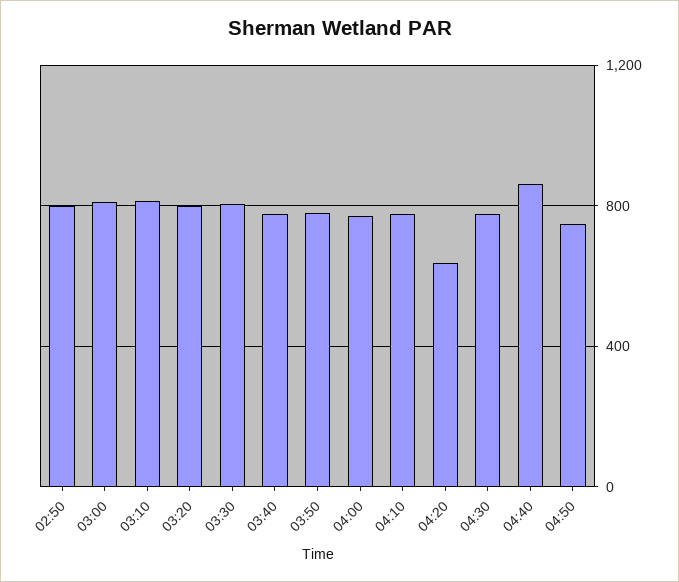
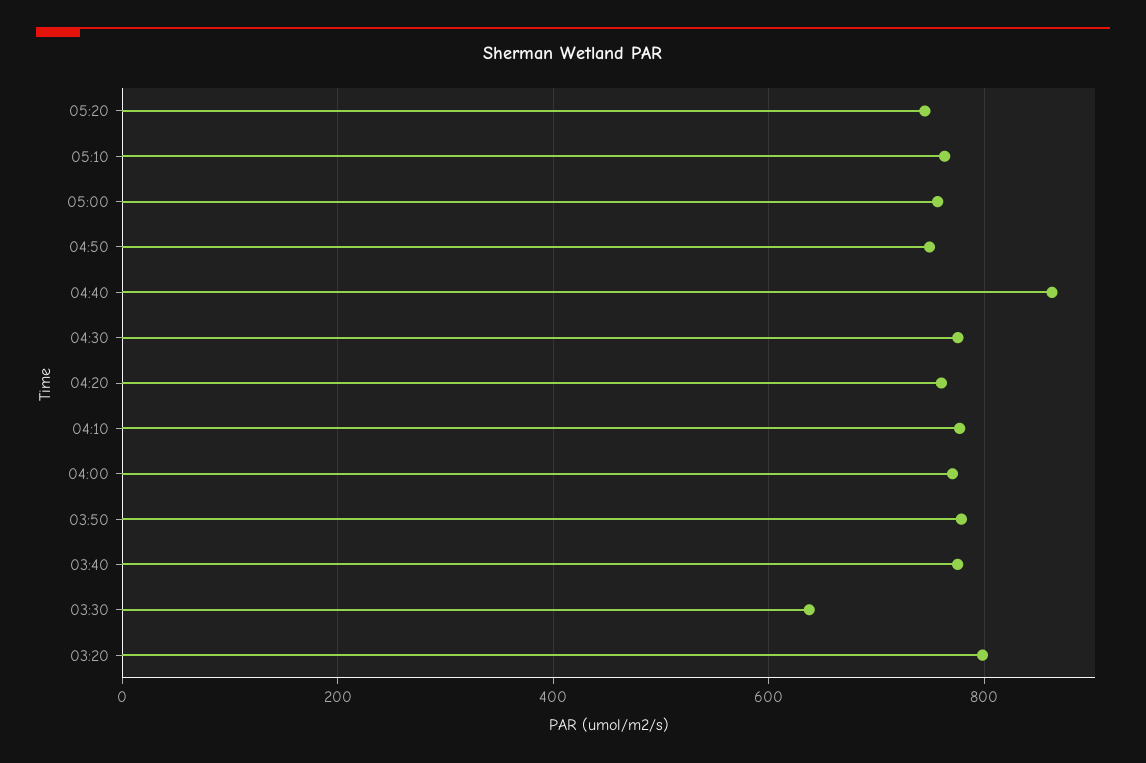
02:50: 800 -> none
03:00: 800 -> none
03:10: 800 -> none
03:30: 800 -> 640
04:20: 650 -> 760
05:20: none -> 740
05:10: none -> 760
05:00: none -> 760

